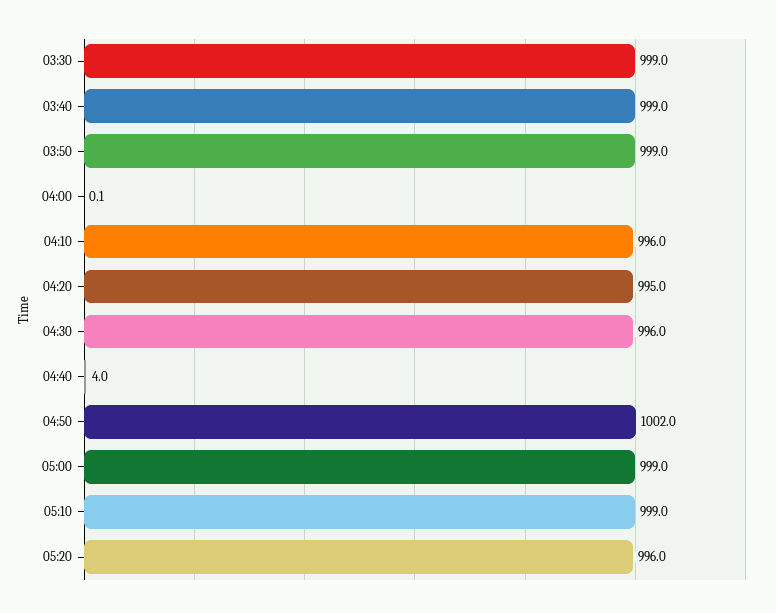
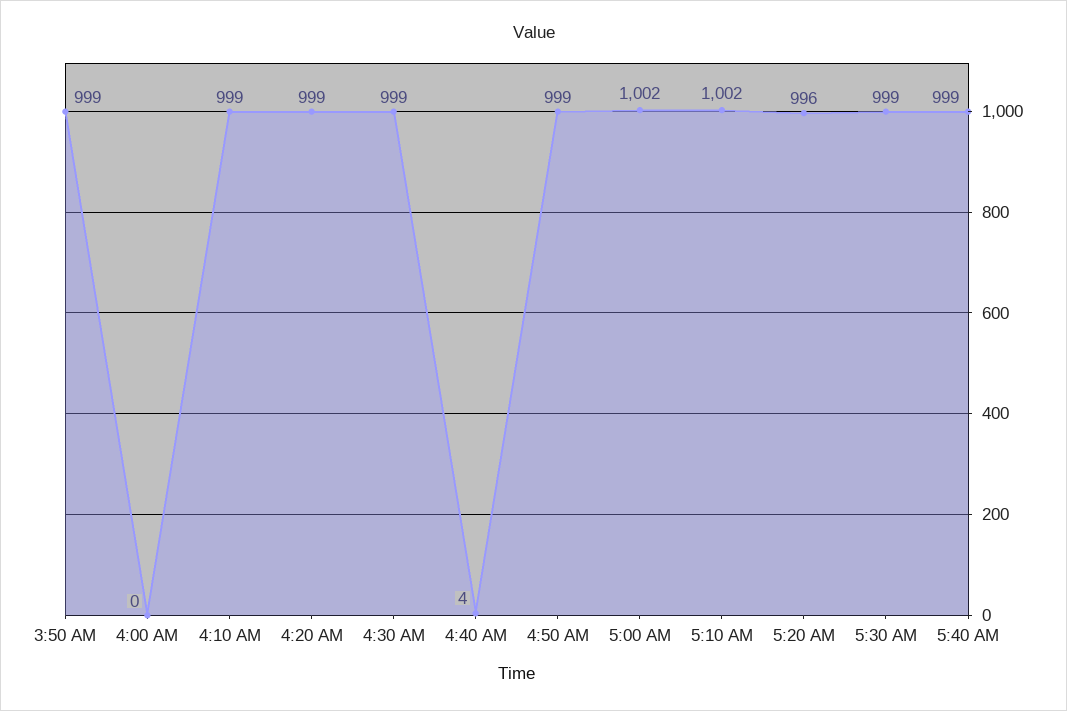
03:30: 999 -> none
03:40: 999 -> none
04:10: 996 -> 999
04:20: 995 -> 999
04:30: 996 -> 999
04:50: 1002 -> 999
05:00: 999 -> 1002
05:10: 999 -> 1002
5:30 AM: none -> 999
5:40 AM: none -> 999

